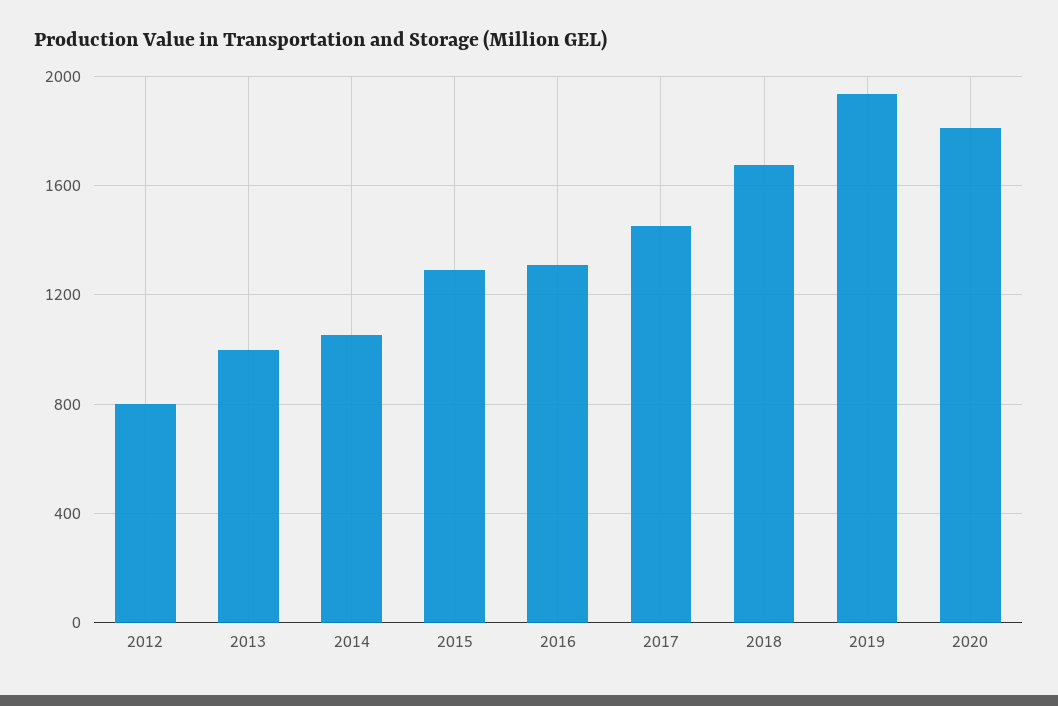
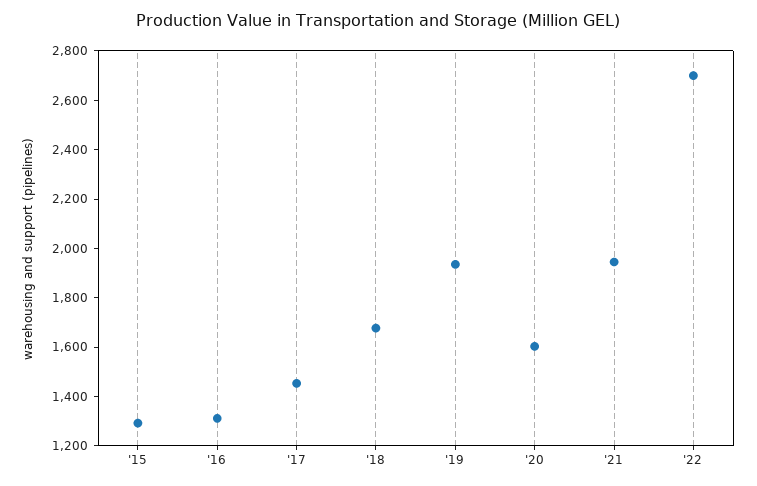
2012: 800 -> none
2013: 1000 -> none
2014: 1050 -> none
2020: 1800 -> 1600
'21: none -> 1950
'22: none -> 2700

